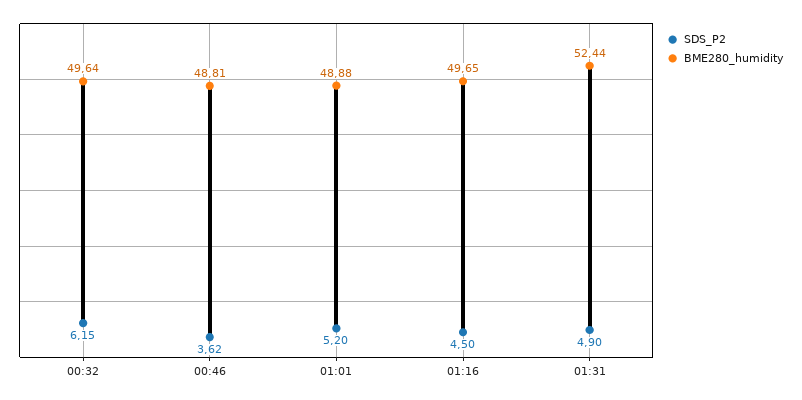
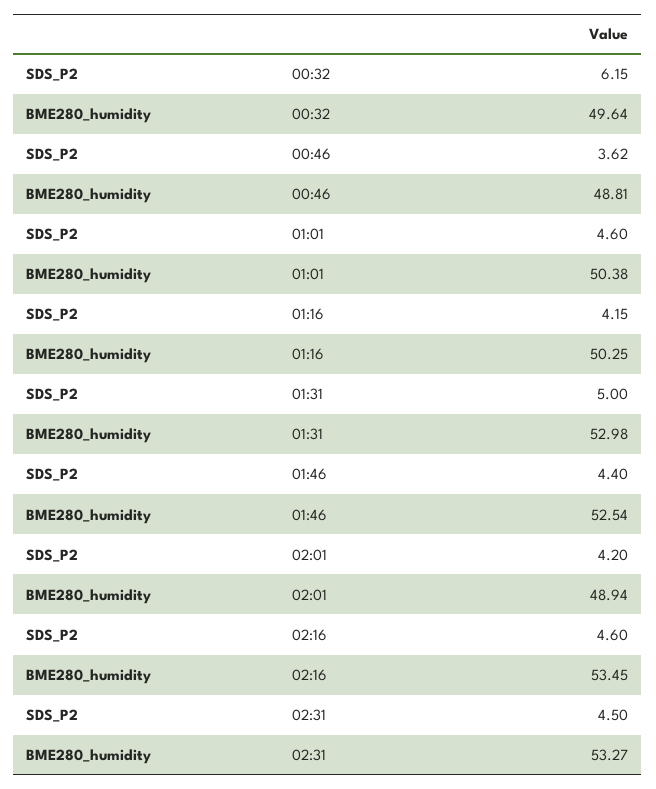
SDS_P2, 01:01: 5.2 -> 4.6
BME280_humidity, 01:01: 48.88 -> 50.38
SDS_P2, 01:16: 4.5 -> 4.15
BME280_humidity, 01:16: 49.65 -> 50.25
SDS_P2, 01:31: 4.9 -> 5
BME280_humidity, 01:31: 52.44 -> 52.98
SDS_P2, 01:46: none -> 4.4
BME280_humidity, 01:46: none -> 52.54
SDS_P2, 02:01: none -> 4.2
BME280_humidity, 02:01: none -> 48.94
SDS_P2, 02:16: none -> 4.6
BME280_humidity, 02:16: none -> 53.45
SDS_P2, 02:31: none -> 4.5
BME280_humidity, 02:31: none -> 53.27

